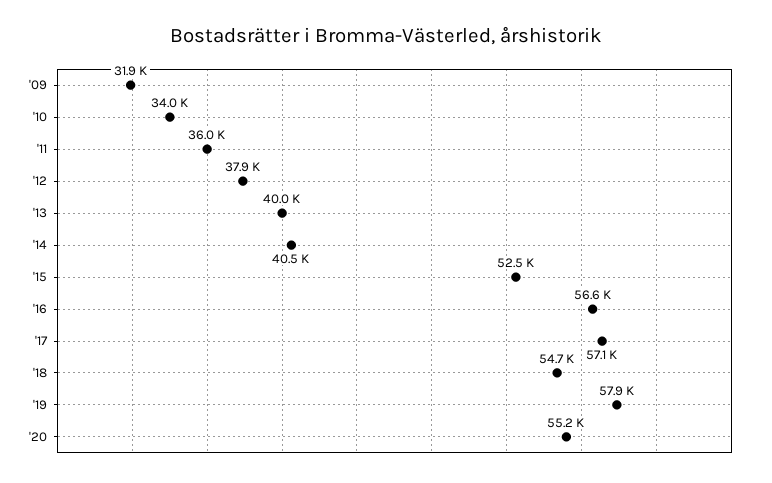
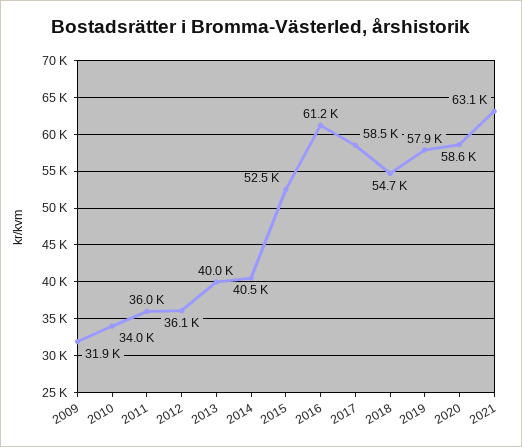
'12: 37900 -> 36100
'16: 56600 -> 61200
'17: 57100 -> 58500
'20: 55200 -> 58600
2021: none -> 63100

